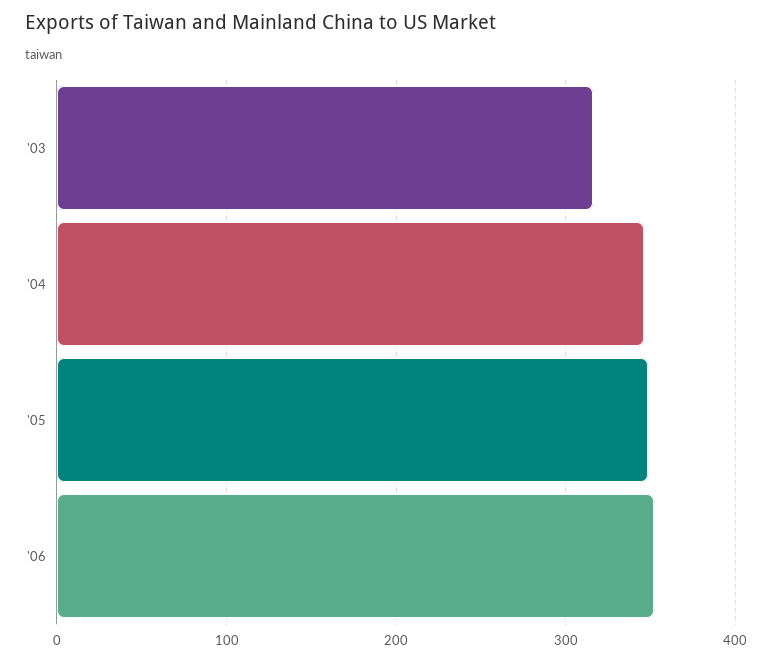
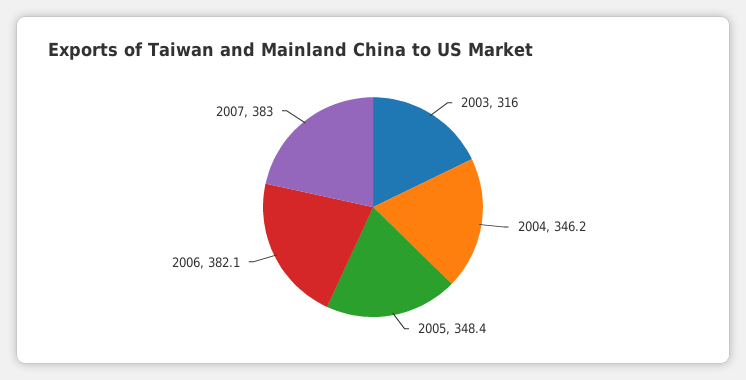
'06: 350 -> 382.1
2007: none -> 383

